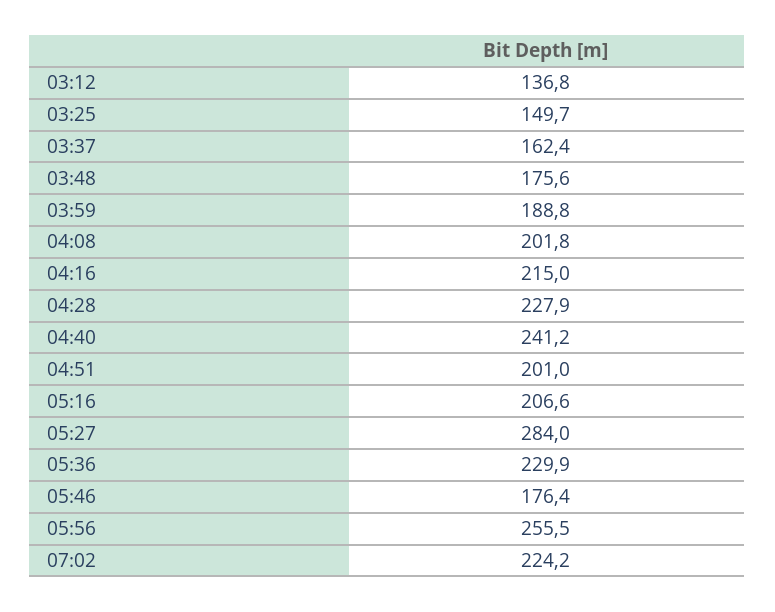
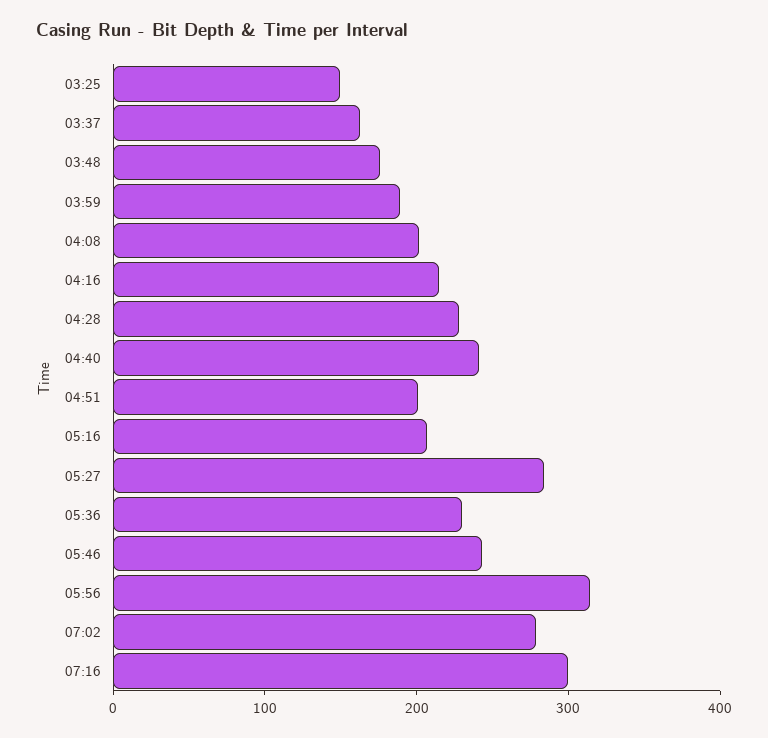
03:12: 136.8 -> none
05:46: 176.4 -> 240
05:56: 255.5 -> 320
07:02: 224.2 -> 280
07:16: none -> 300

